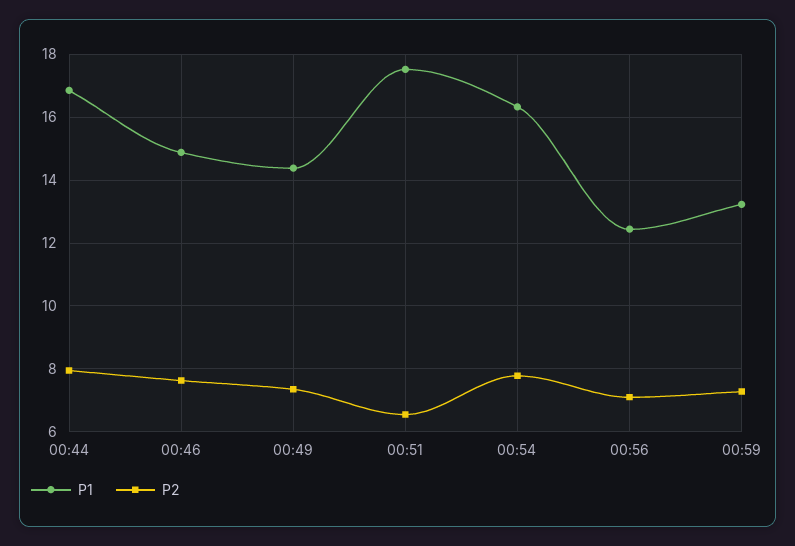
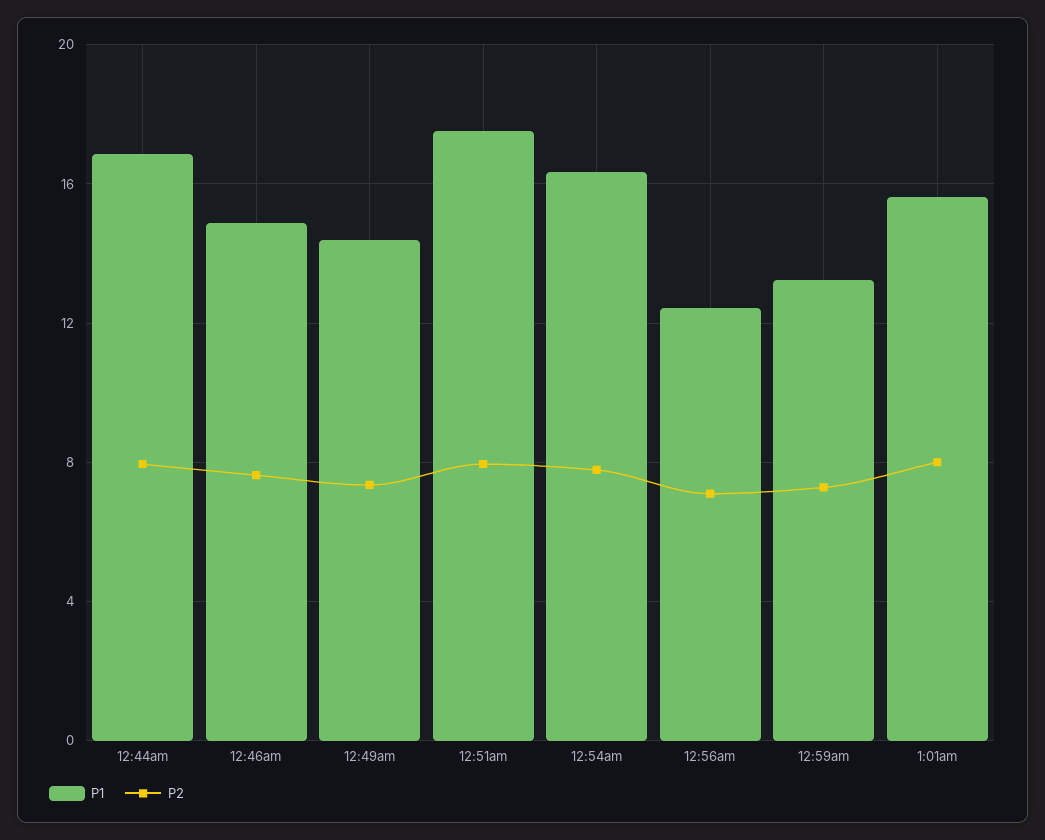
P2, 00:51: 6.6 -> 8
P1, 1:01am: none -> 15.5
P2, 1:01am: none -> 8

